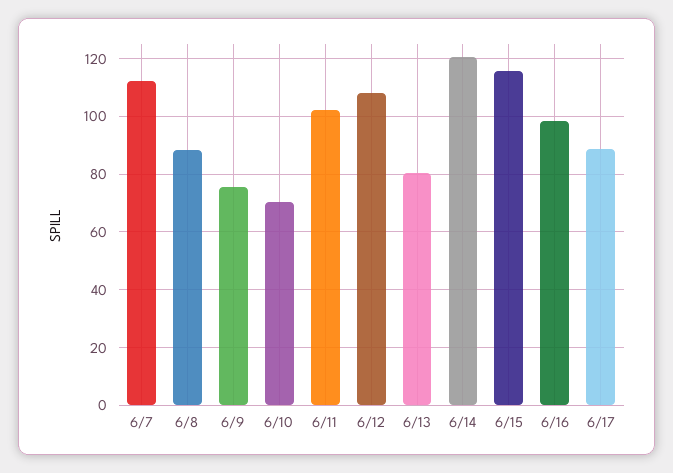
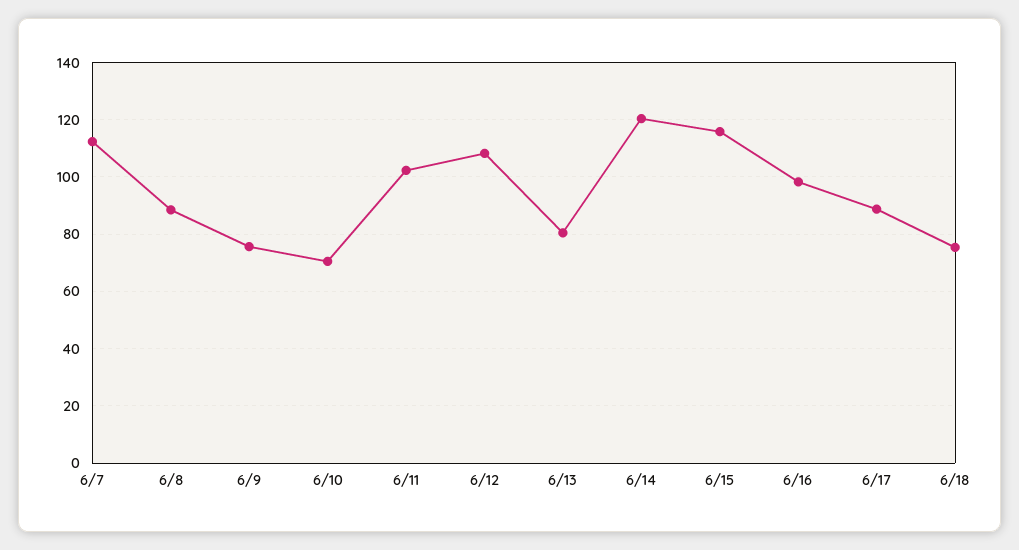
6/18: none -> 75

